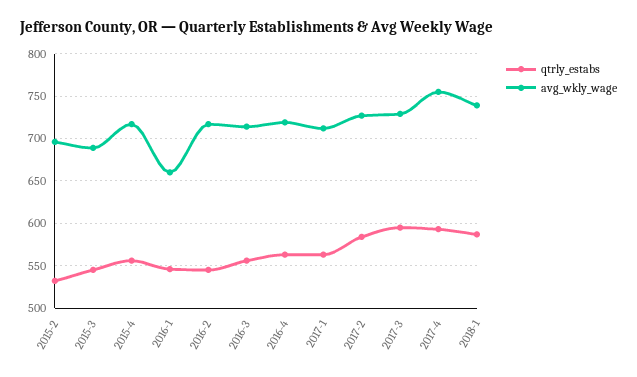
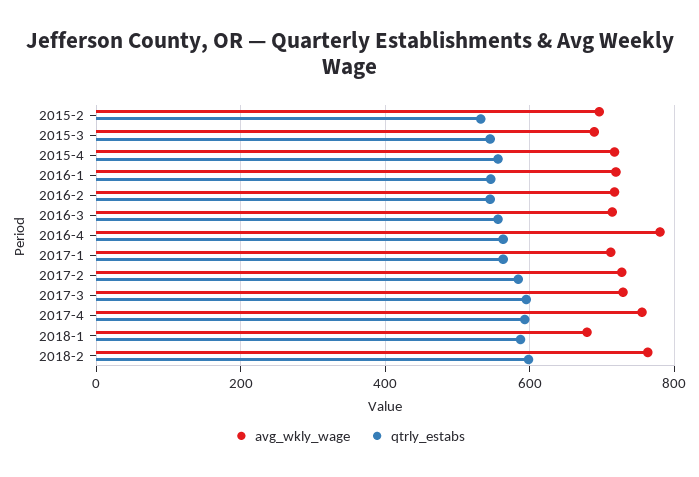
avg_wkly_wage, 2016-1: 660 -> 720
avg_wkly_wage, 2016-4: 720 -> 780
avg_wkly_wage, 2018-1: 740 -> 680
avg_wkly_wage, 2018-2: none -> 760
qtrly_estabs, 2018-2: none -> 600

